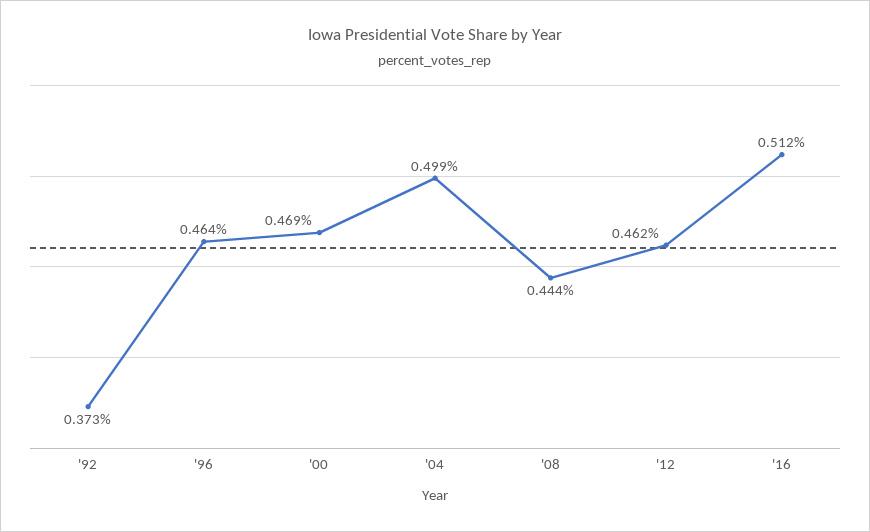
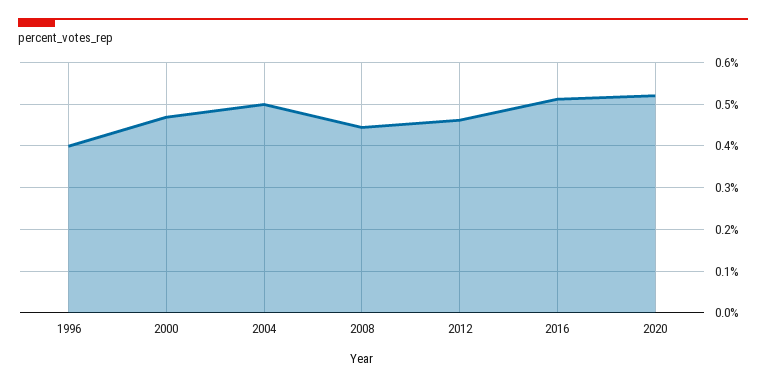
'92: 0.373 -> none
'96: 0.464 -> 0.4
2020: none -> 0.52

